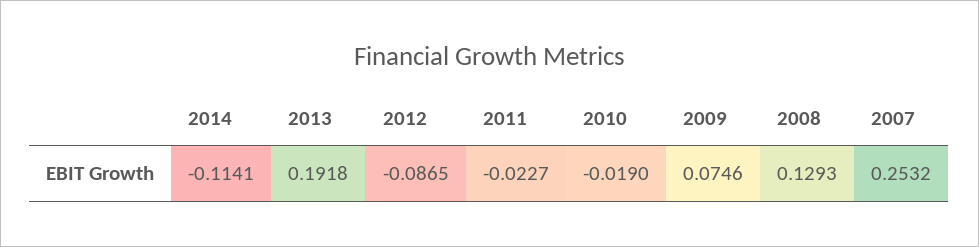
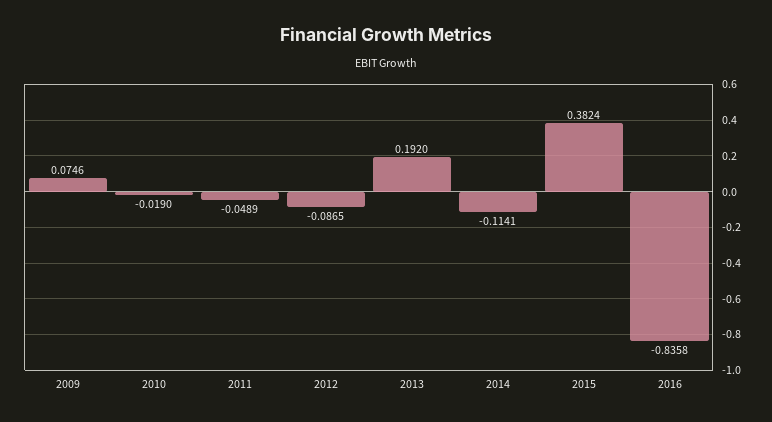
2013: 0.1918 -> 0.192
2011: -0.0227 -> -0.0489
2008: 0.1293 -> none
2007: 0.2532 -> none
2015: none -> 0.3824
2016: none -> -0.8358

